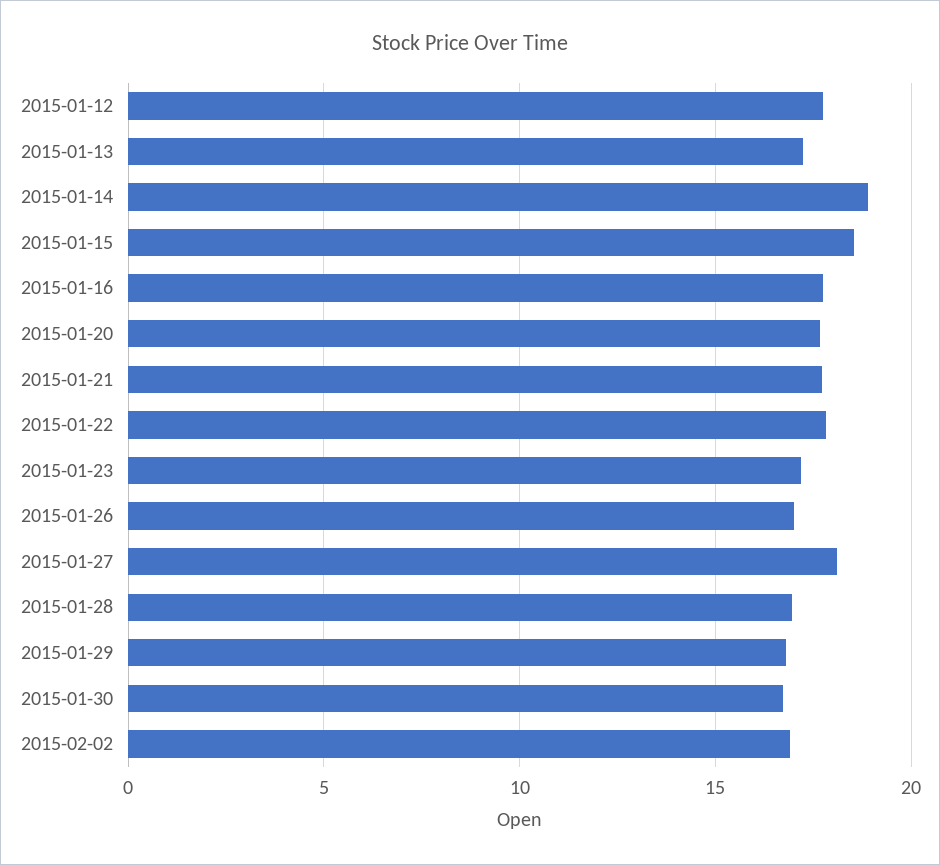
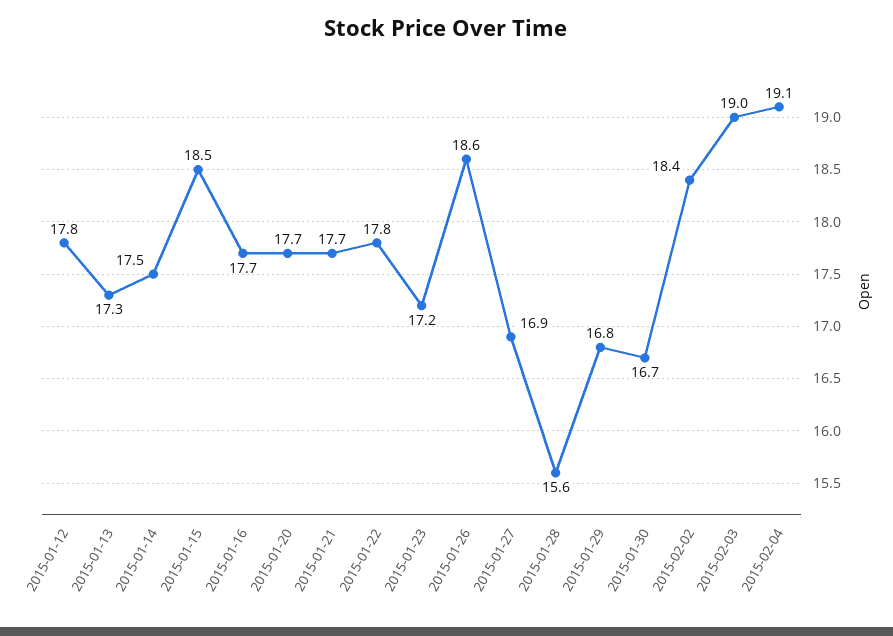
2015-01-14: 19 -> 17.5
2015-01-26: 17 -> 18.6
2015-01-27: 18 -> 16.9
2015-01-28: 17 -> 15.6
2015-02-02: 17 -> 18.4
2015-02-03: none -> 19
2015-02-04: none -> 19.1

